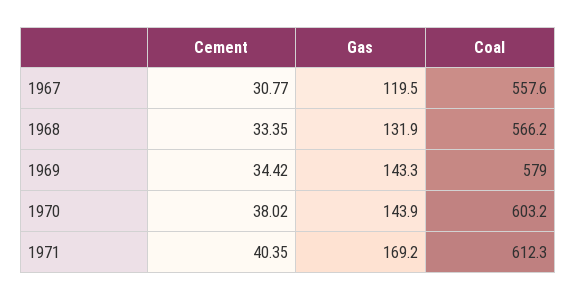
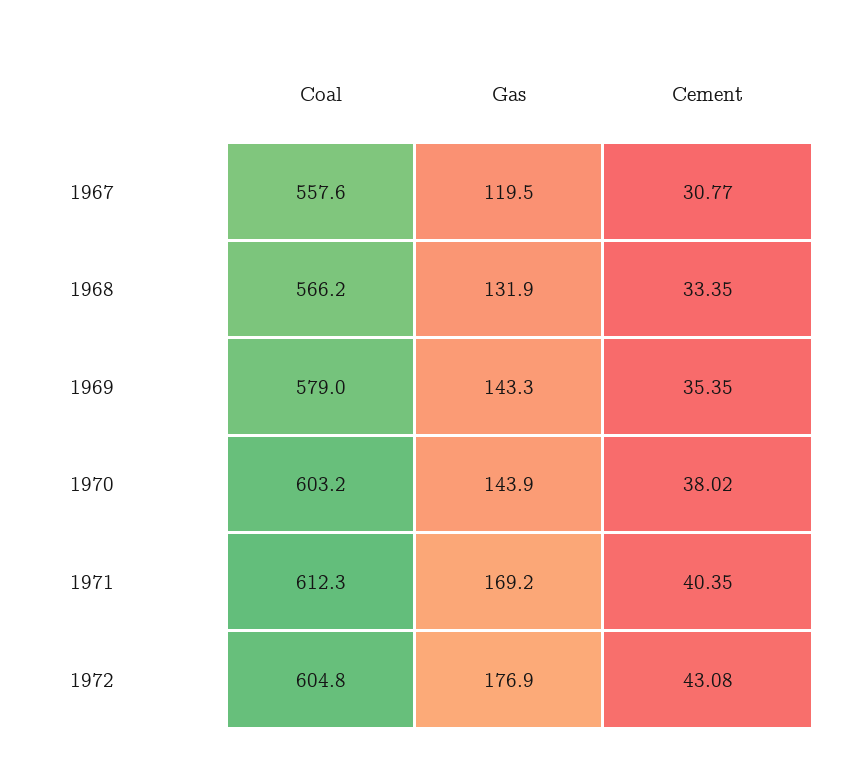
Cement, 1969: 34.42 -> 35.35
Coal, 1972: none -> 604.8
Gas, 1972: none -> 176.9
Cement, 1972: none -> 43.08

